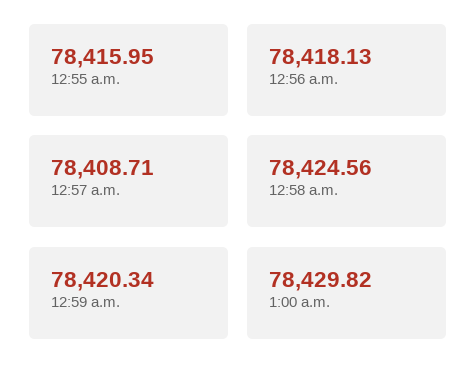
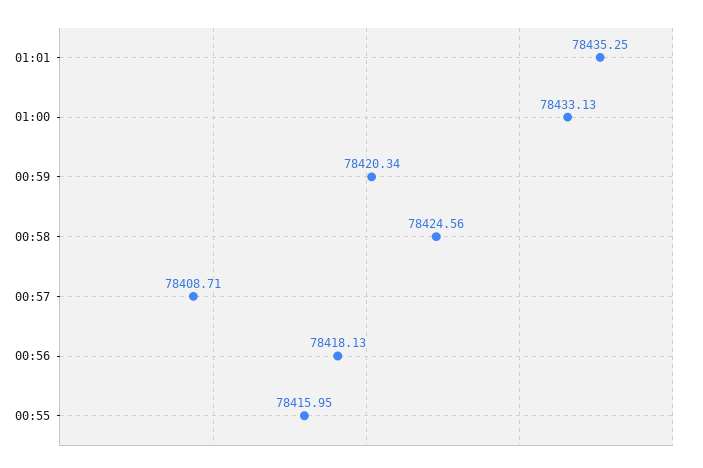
1:00 a.m.: 78429.82 -> 78433.13
01:01: none -> 78435.25

